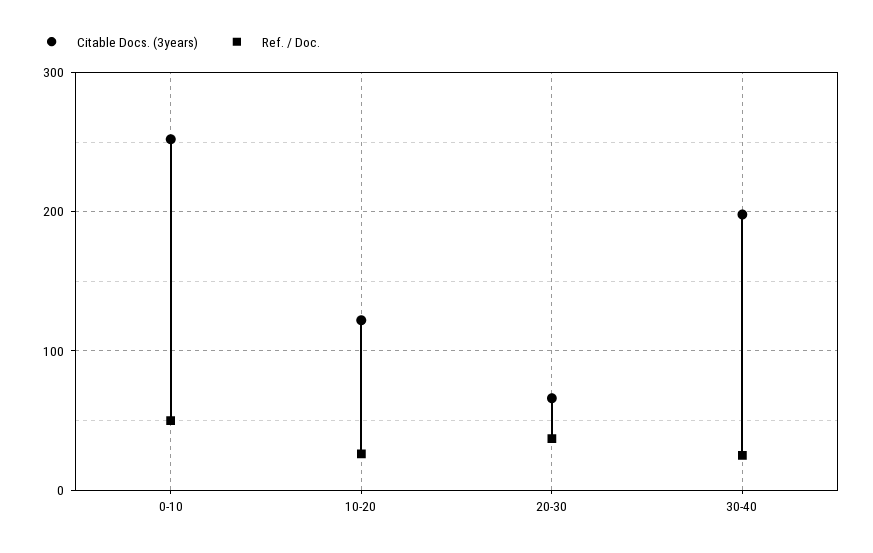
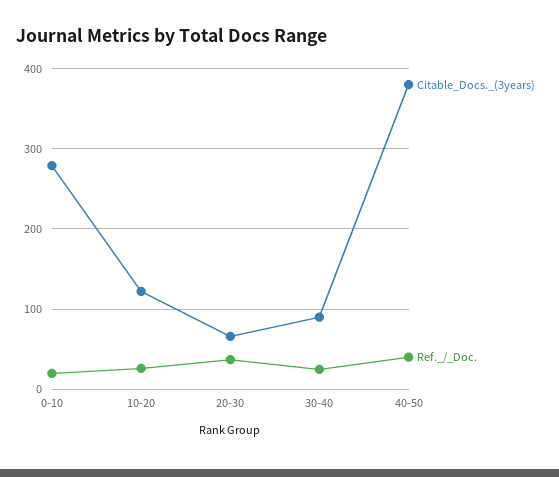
Citable Docs. (3years), 0-10: 250 -> 280
Ref. / Doc., 0-10: 50 -> 20
Citable Docs. (3years), 30-40: 200 -> 90
Citable Docs. (3years), 40-50: none -> 380
Ref. / Doc., 40-50: none -> 40

